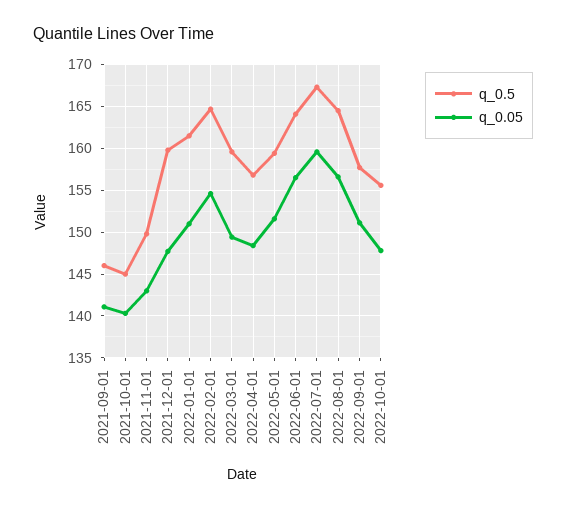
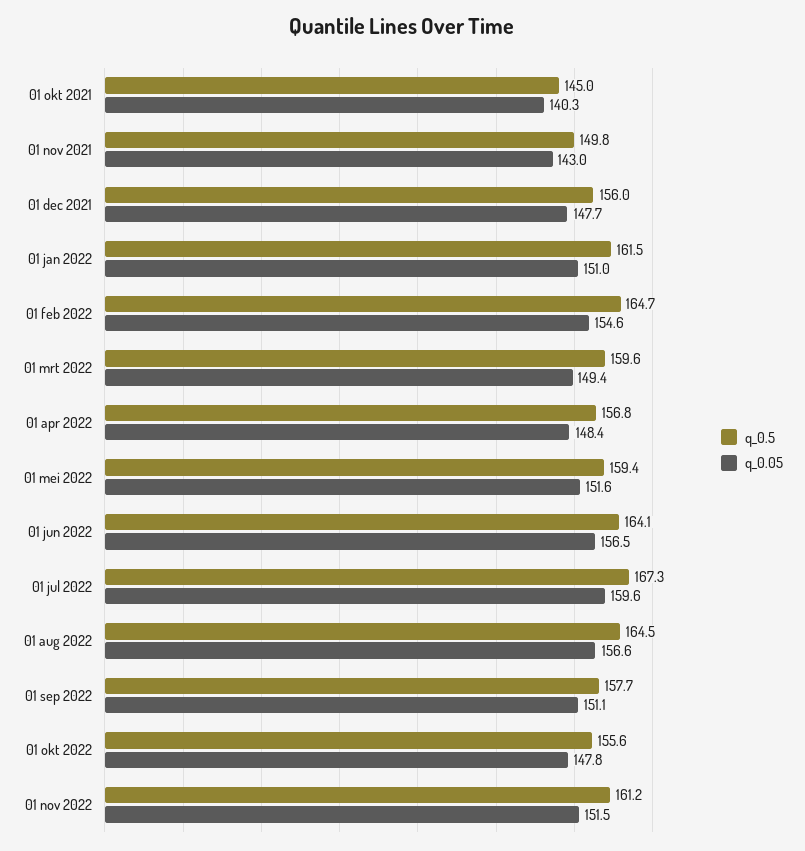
q_0.5, 2021-09-01: 146 -> none
q_0.05, 2021-09-01: 141 -> none
q_0.5, 2021-12-01: 160 -> 156
q_0.5, 01 nov 2022: none -> 161.2
q_0.05, 01 nov 2022: none -> 151.5

